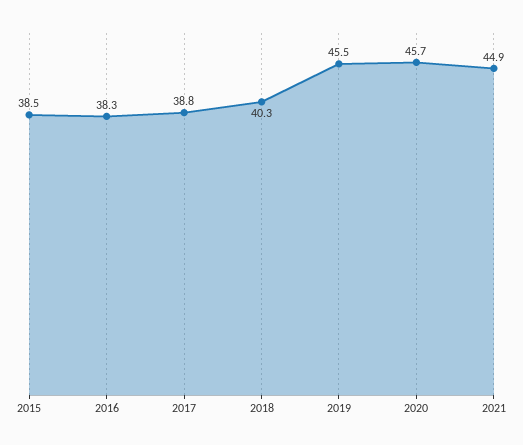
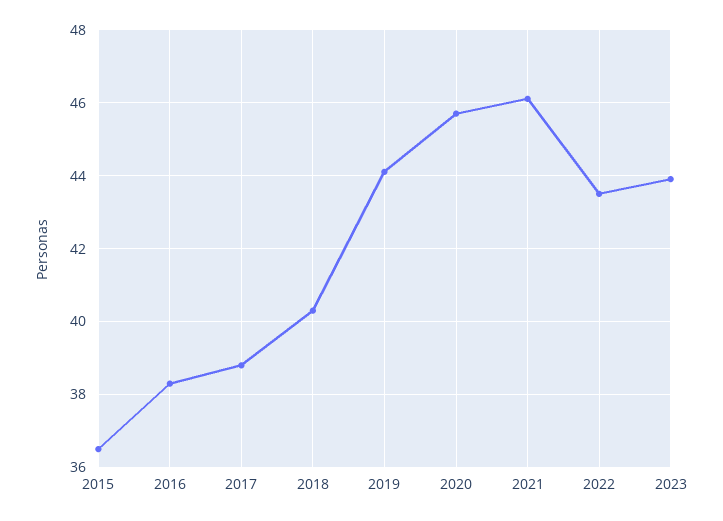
2015: 38.5 -> 36.5
2019: 45.5 -> 44
2021: 44.9 -> 46
2022: none -> 43.5
2023: none -> 44

